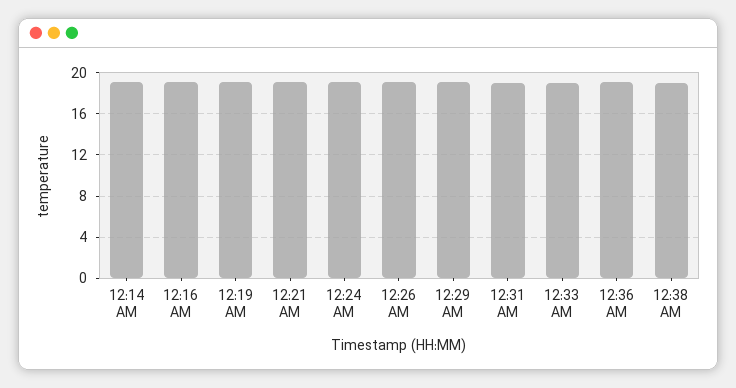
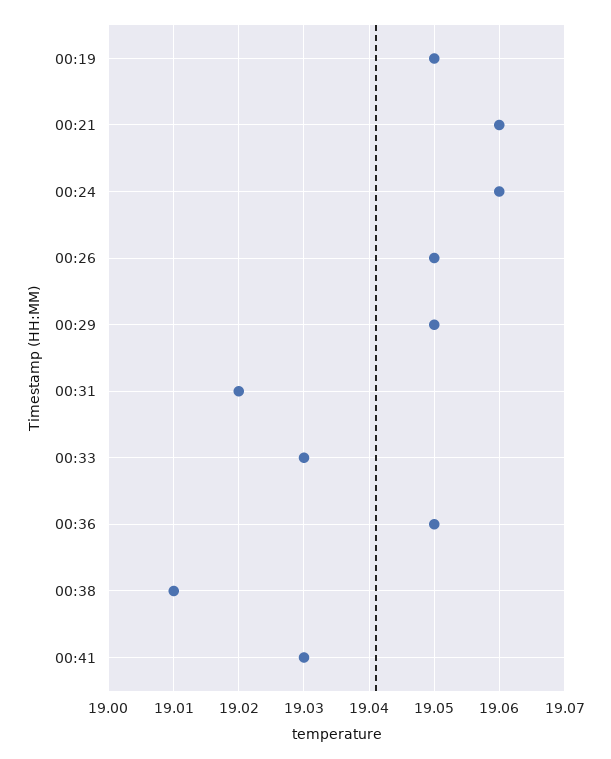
12:14 AM: 19 -> none
12:16 AM: 19 -> none
00:41: none -> 19.03

